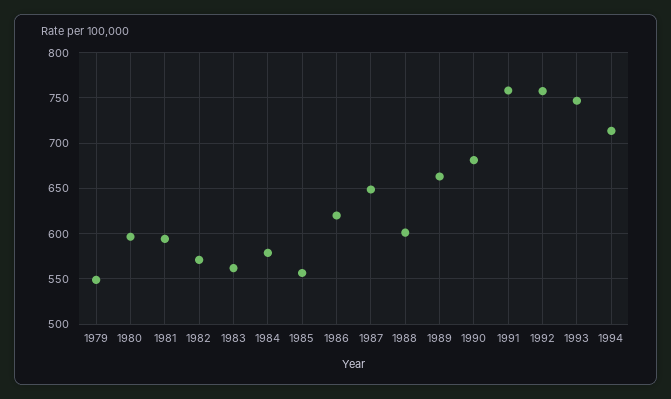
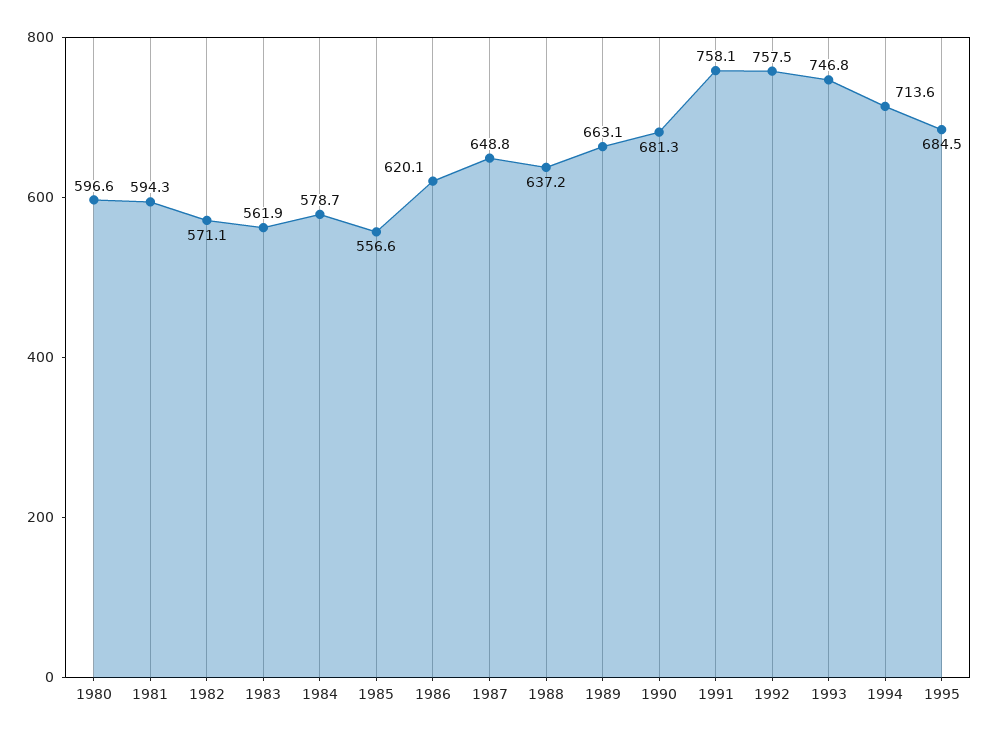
1979: 550 -> none
1988: 600 -> 637.2
1995: none -> 684.5

